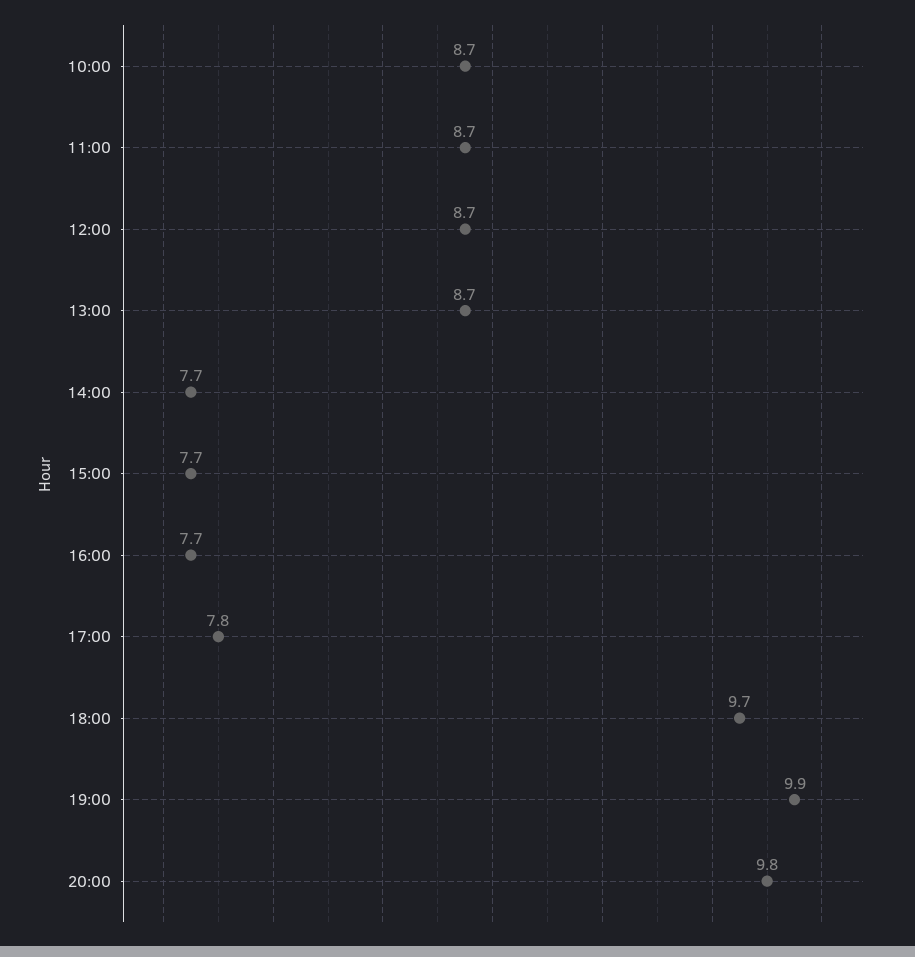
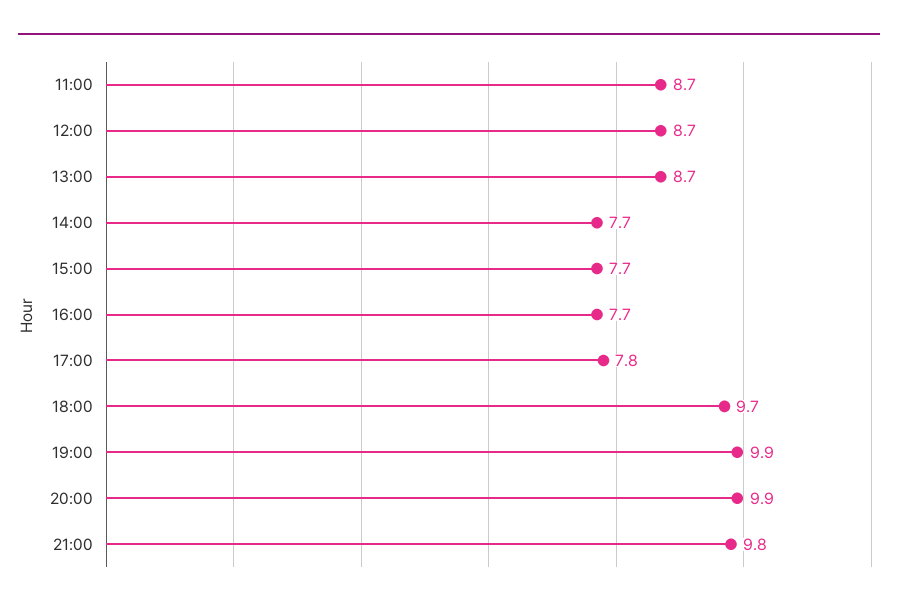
10:00: 8.7 -> none
20:00: 9.8 -> 9.9
21:00: none -> 9.8

